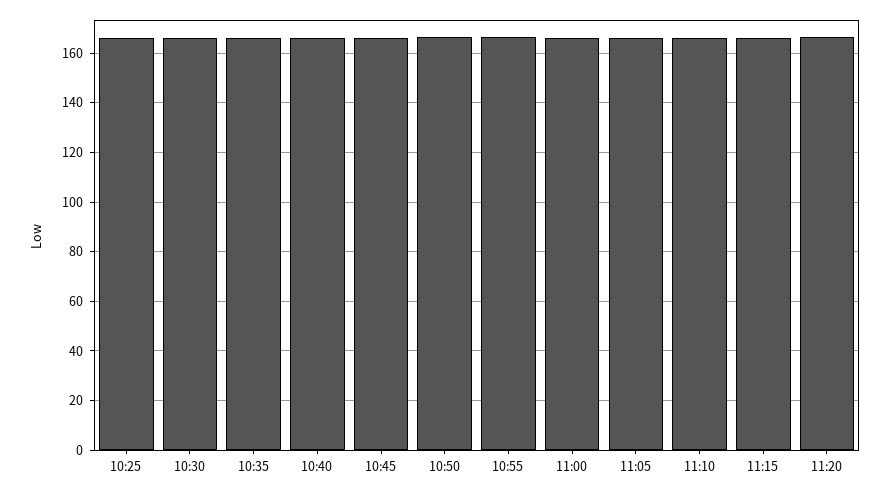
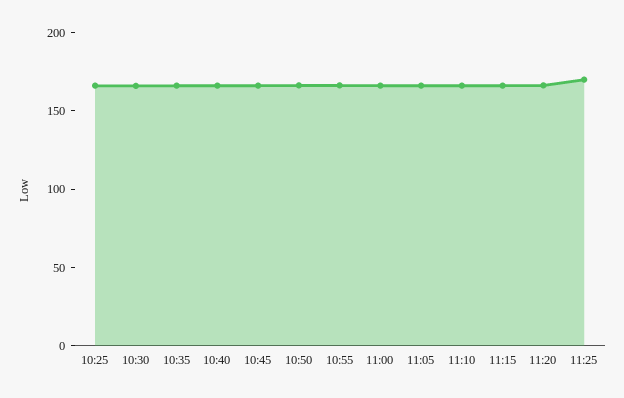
11:25: none -> 170

